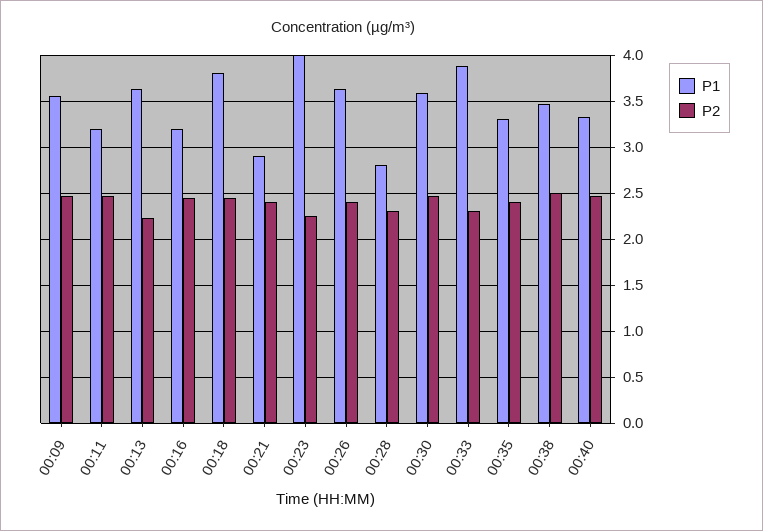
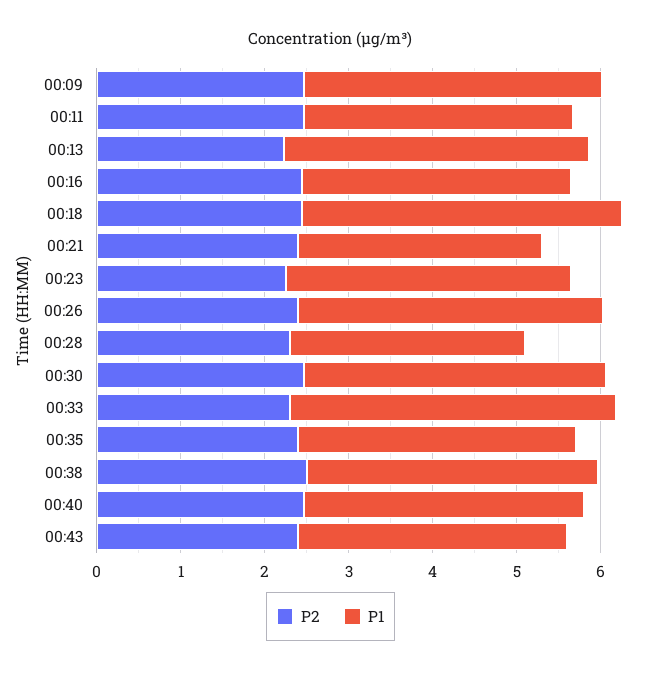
P1, 00:23: 4 -> 3.4
P2, 00:43: none -> 2.4
P1, 00:43: none -> 3.2

